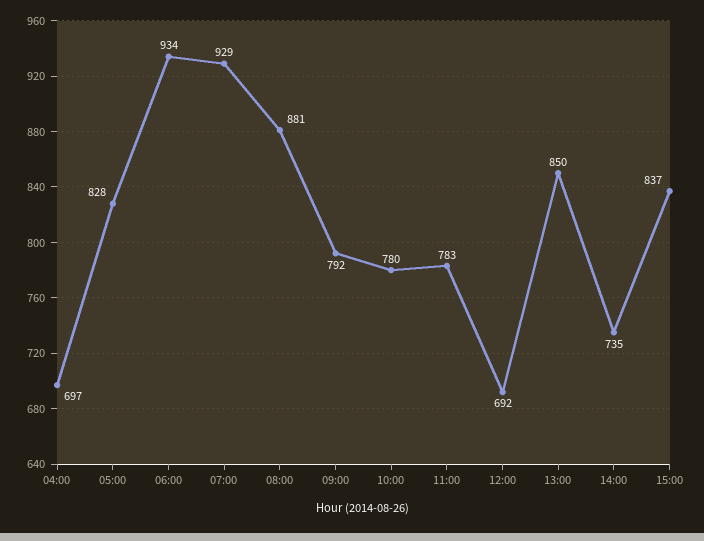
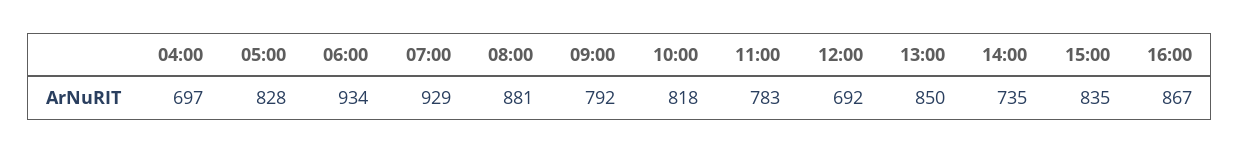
10:00: 780 -> 818
15:00: 837 -> 835
16:00: none -> 867

